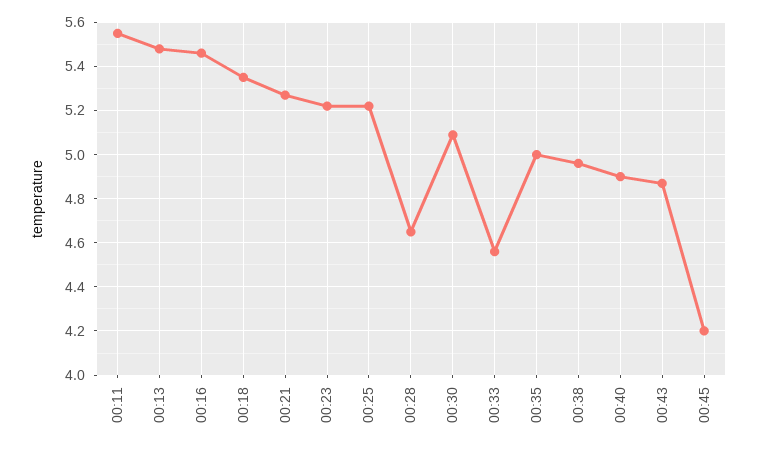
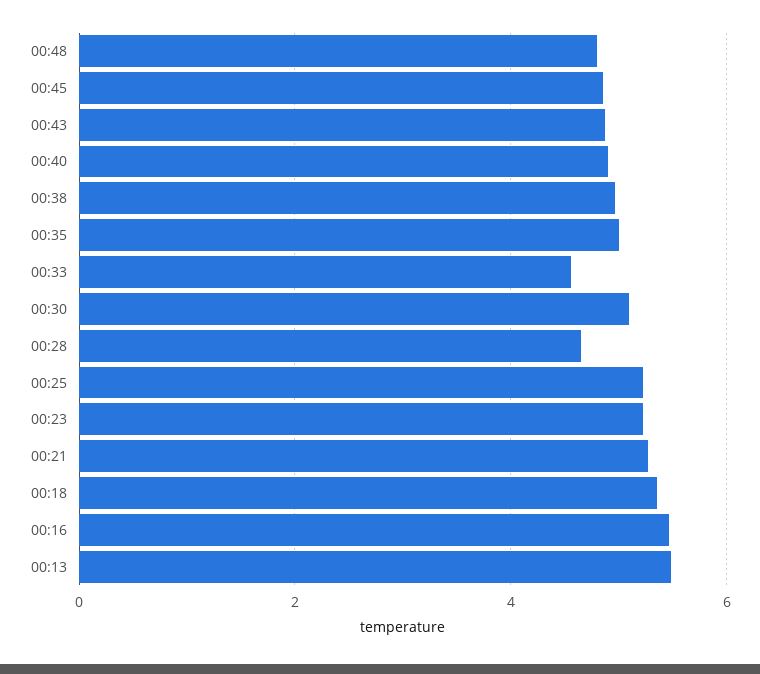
00:11: 5.55 -> none
00:45: 4.2 -> 4.8
00:48: none -> 4.8

